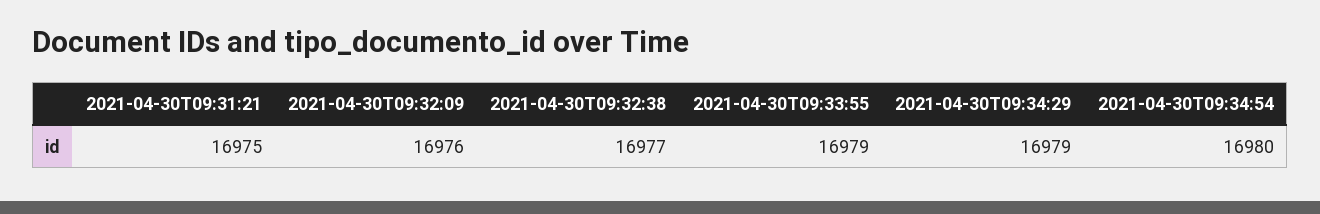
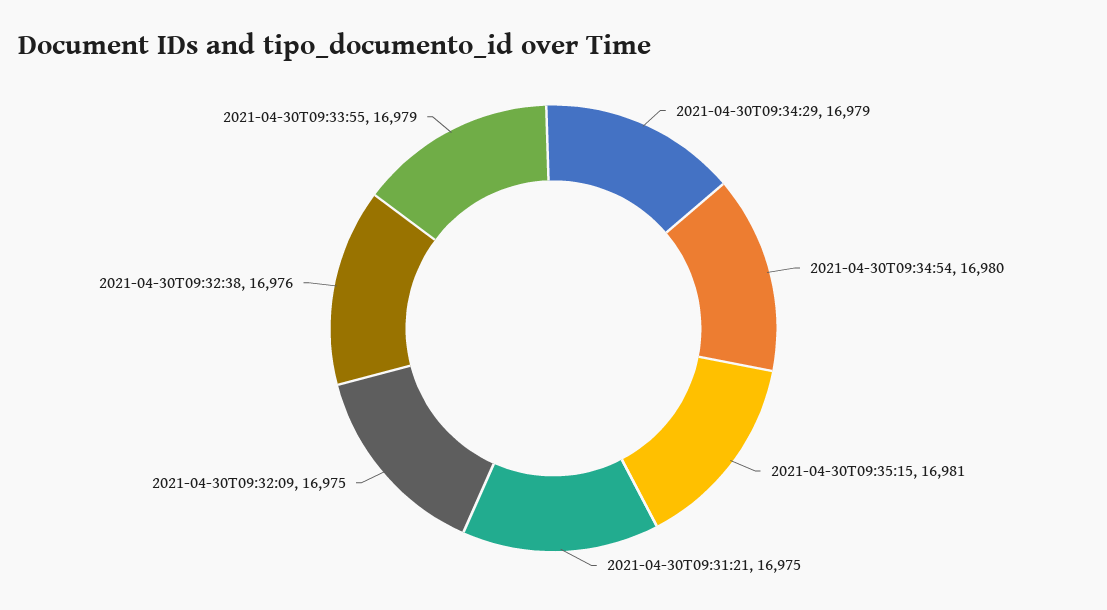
2021-04-30T09:32:09: 16976 -> 16975
2021-04-30T09:32:38: 16977 -> 16976
2021-04-30T09:35:15: none -> 16981

